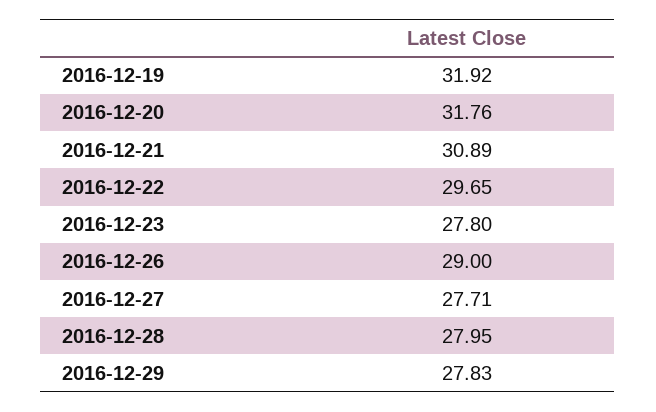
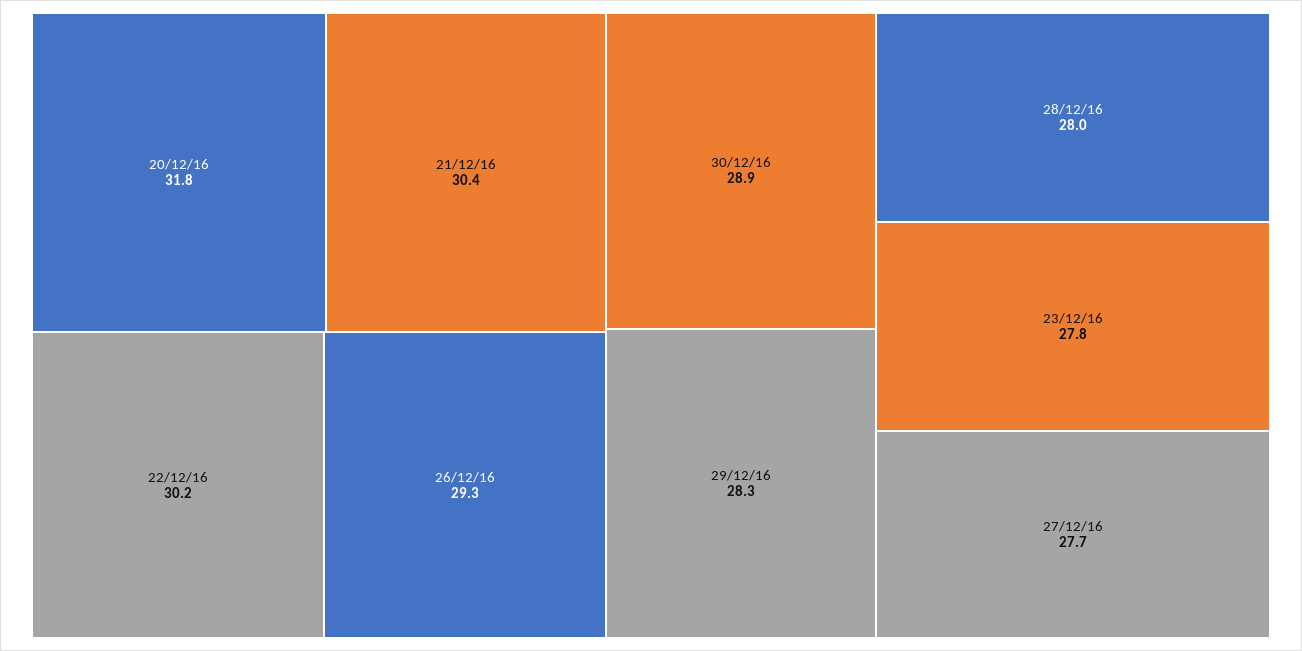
2016-12-19: 31.92 -> none
2016-12-21: 30.89 -> 30.4
2016-12-22: 29.65 -> 30.2
2016-12-26: 29 -> 29.3
2016-12-29: 27.83 -> 28.3
30/12/16: none -> 28.9

